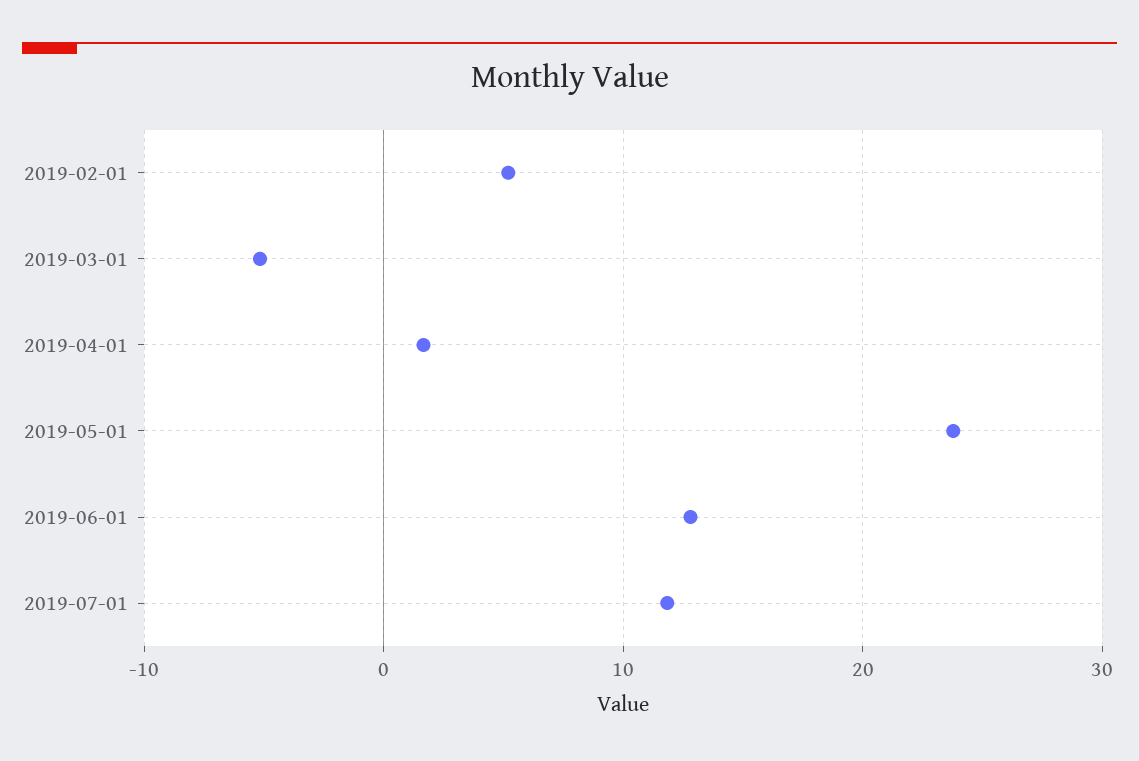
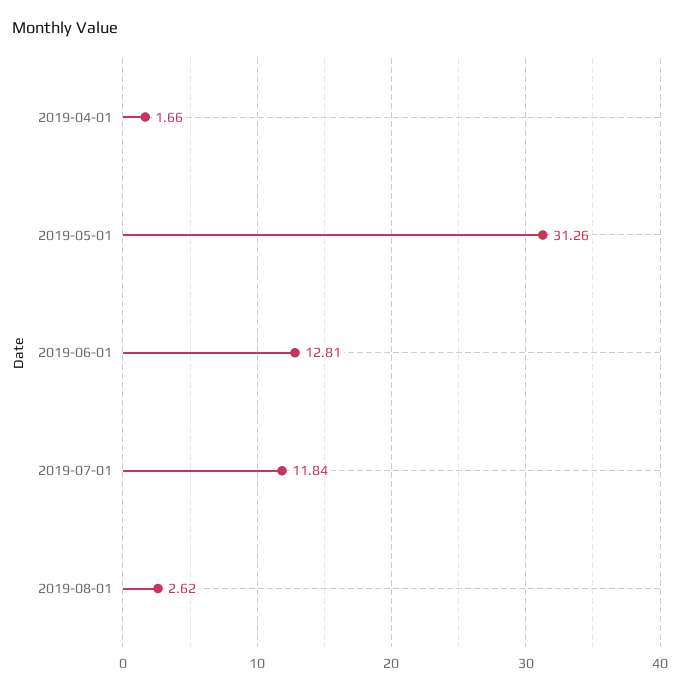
2019-02-01: 5 -> none
2019-03-01: -5 -> none
2019-05-01: 24 -> 31.26
2019-08-01: none -> 2.62

